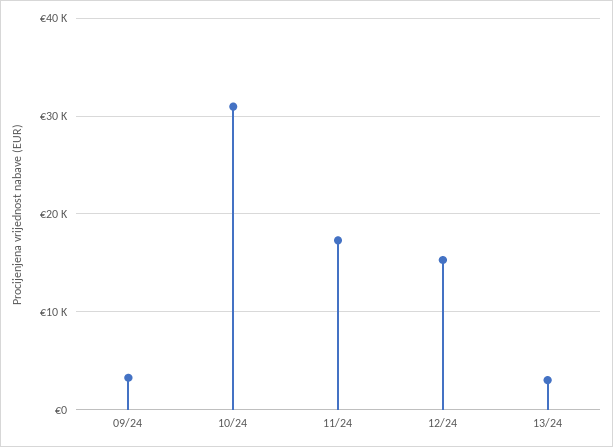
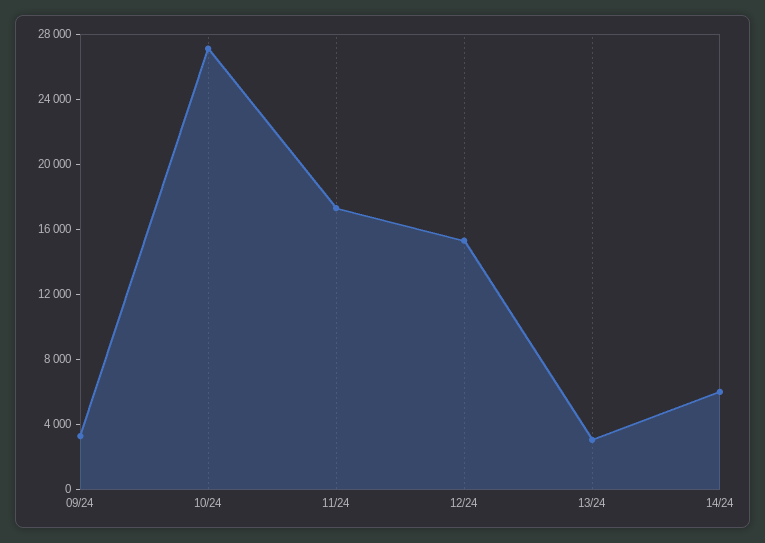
10/24: 31000 -> 27000
14/24: none -> 6000

